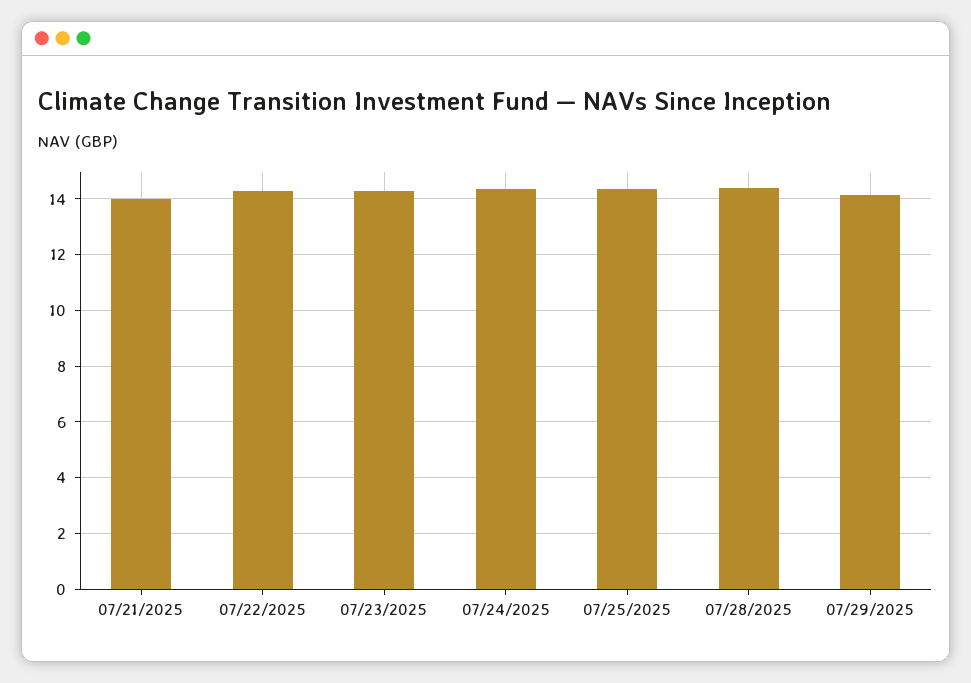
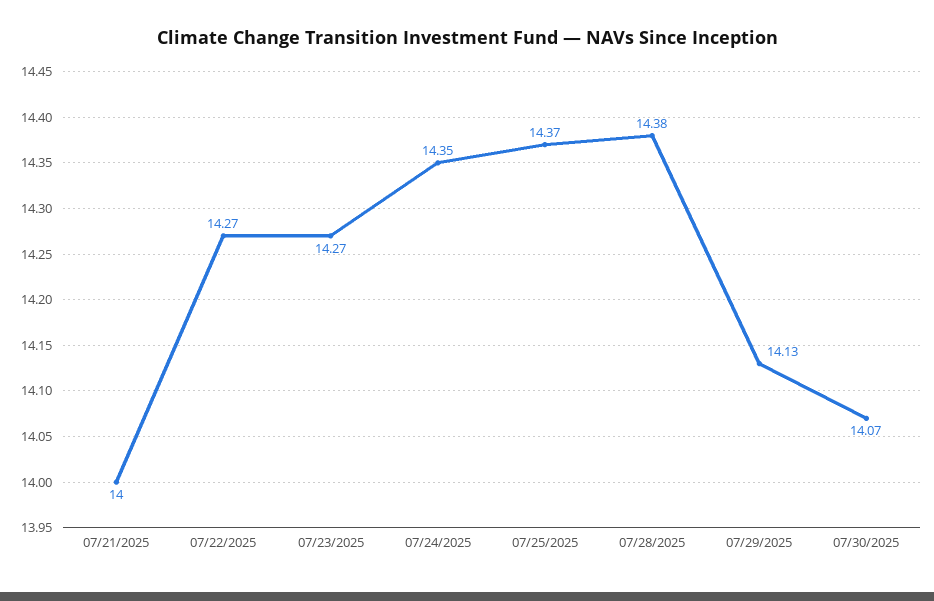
07/30/2025: none -> 14.07

